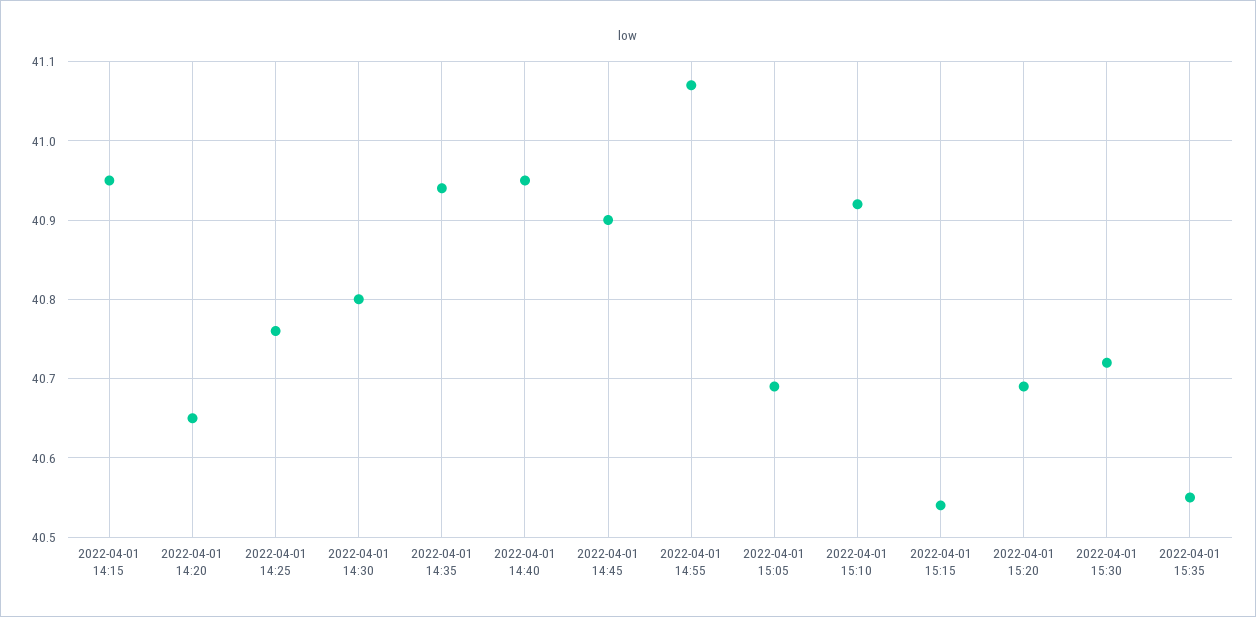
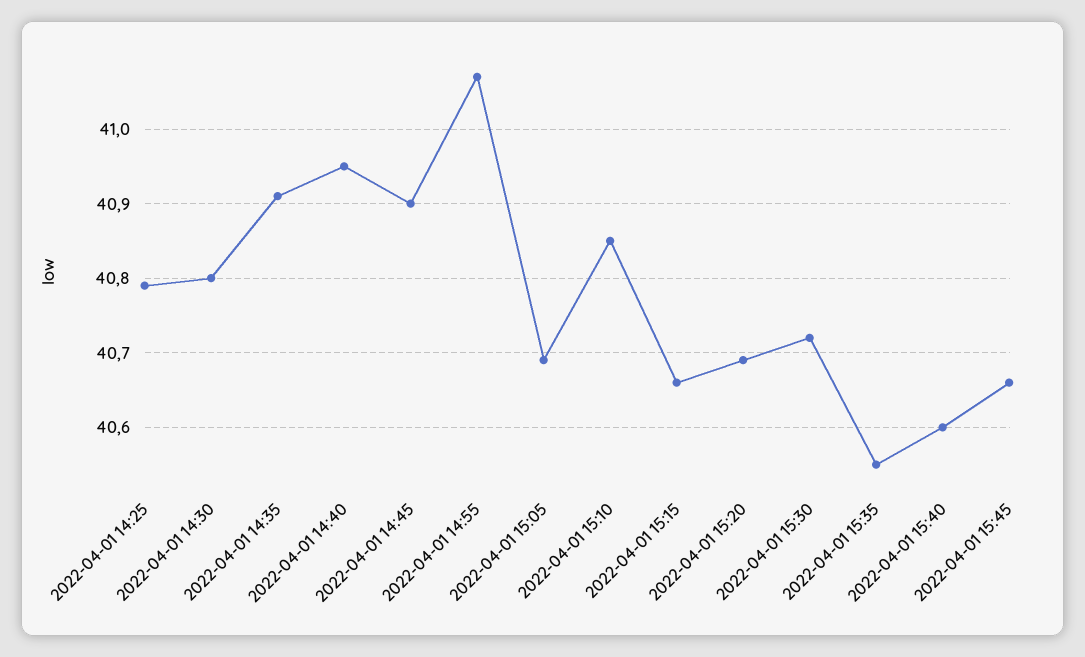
2022-04-01 14:15: 40.95 -> none
2022-04-01 14:20: 40.65 -> none
2022-04-01 14:25: 40.76 -> 40.79
2022-04-01 14:35: 40.94 -> 40.91
2022-04-01 15:10: 40.92 -> 40.85
2022-04-01 15:15: 40.54 -> 40.66
2022-04-01 15:40: none -> 40.6
2022-04-01 15:45: none -> 40.66

